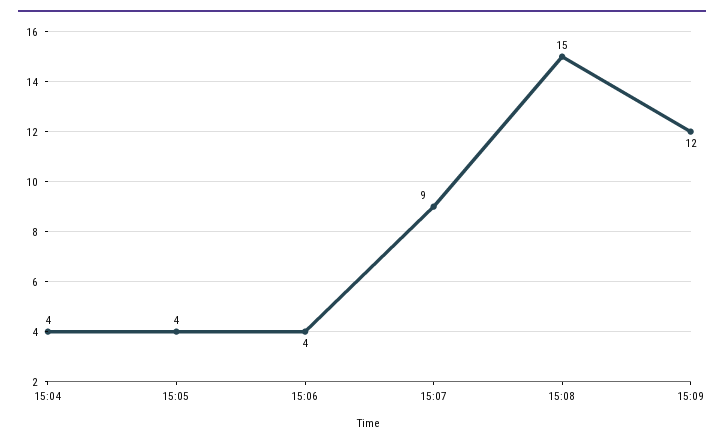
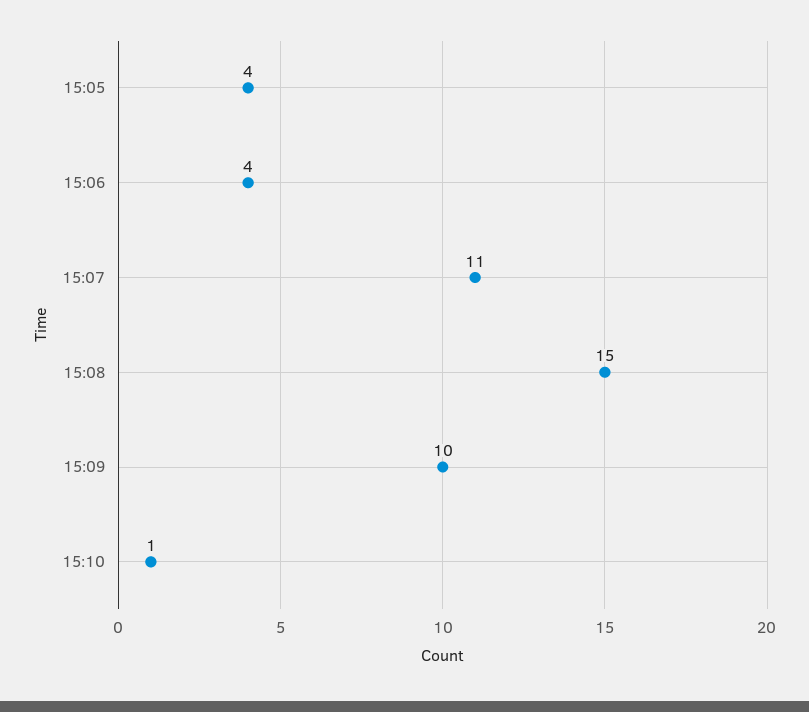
15:04: 4 -> none
15:07: 9 -> 11
15:09: 12 -> 10
15:10: none -> 1

